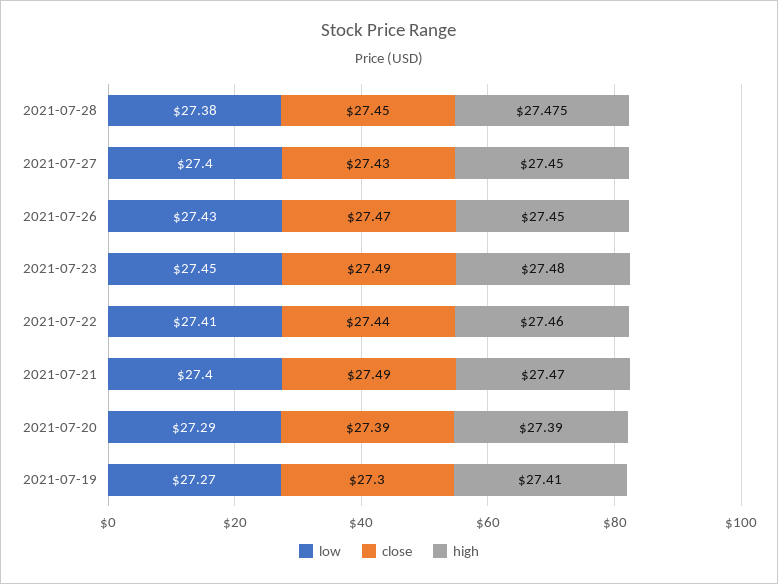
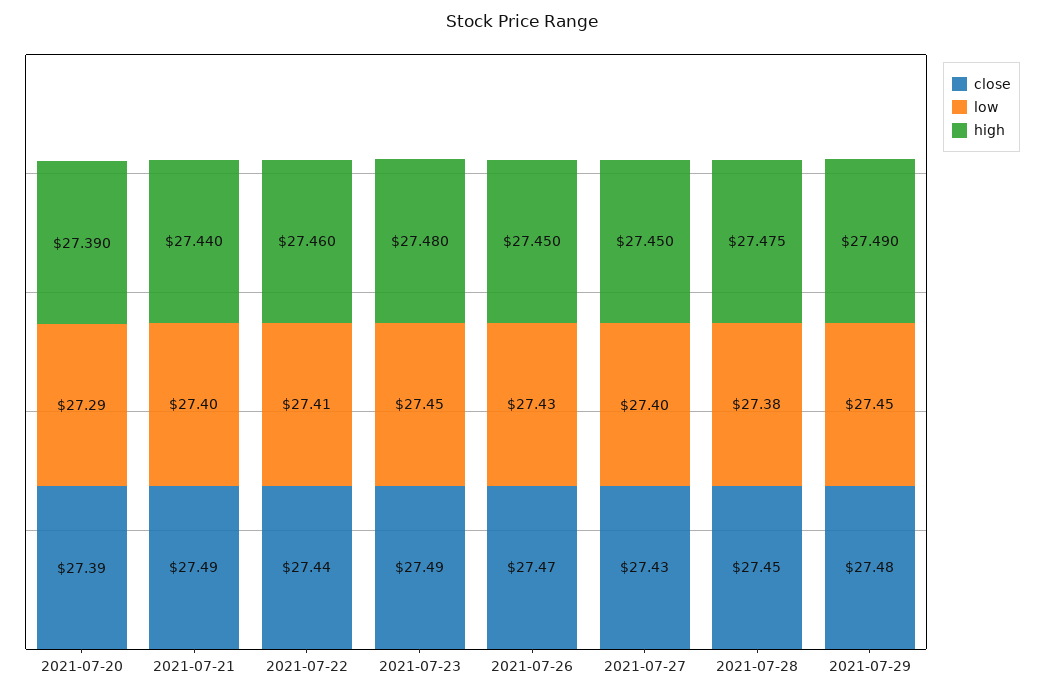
high, 2021-07-21: 27.47 -> 27.44
low, 2021-07-19: 27.27 -> none
close, 2021-07-19: 27.3 -> none
high, 2021-07-19: 27.41 -> none
close, 2021-07-29: none -> 27.48
low, 2021-07-29: none -> 27.45
high, 2021-07-29: none -> 27.49

